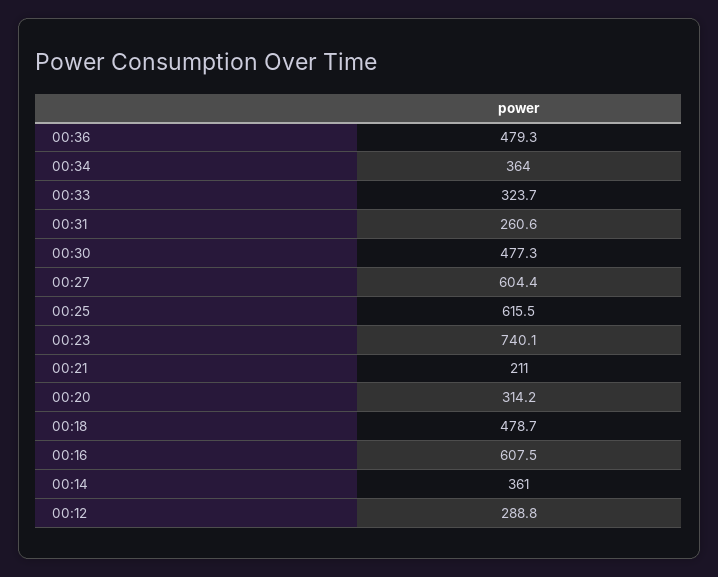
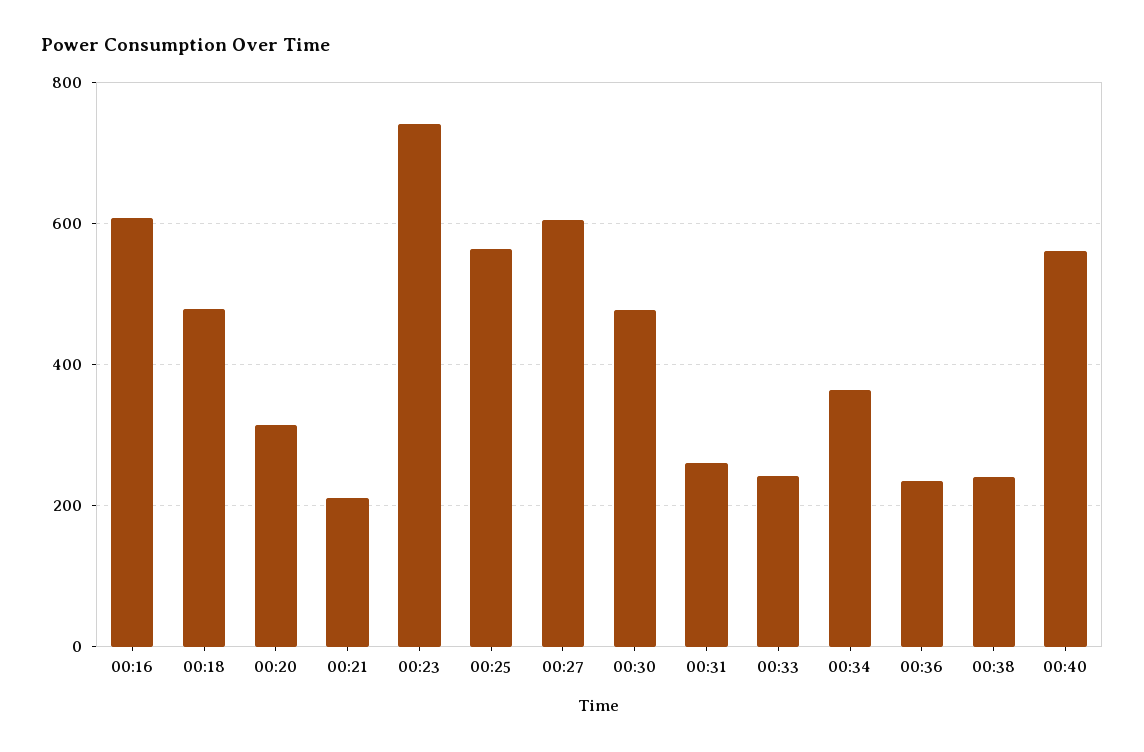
00:36: 479.3 -> 240
00:33: 323.7 -> 240
00:25: 615.5 -> 560
00:14: 361 -> none
00:12: 288.8 -> none
00:38: none -> 240
00:40: none -> 560

